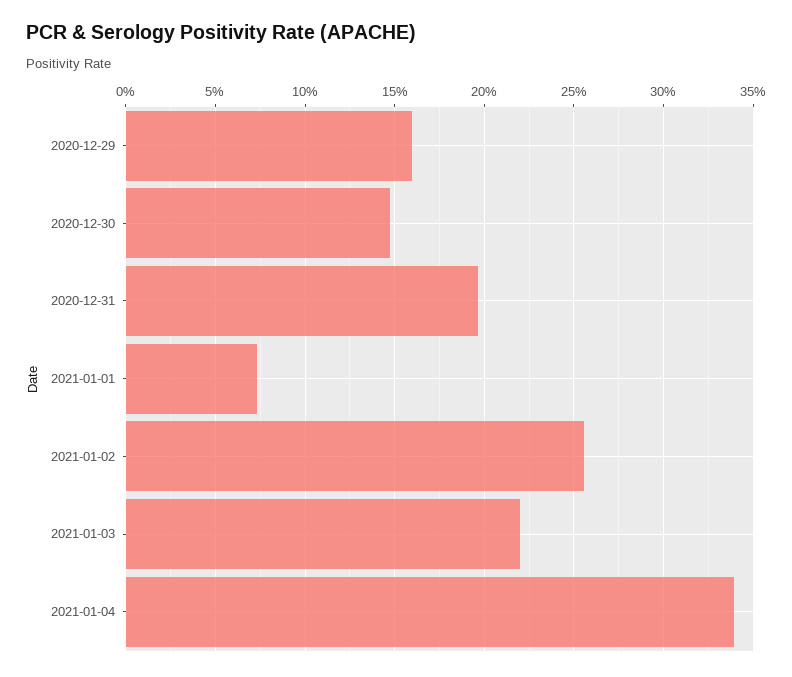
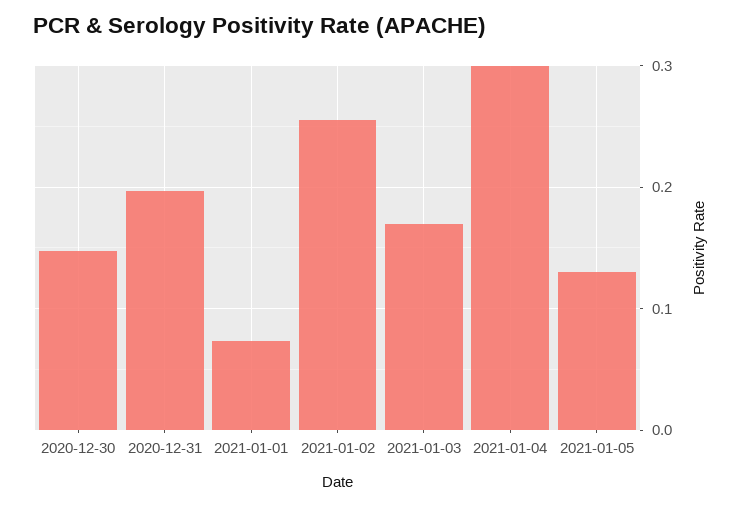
2020-12-29: 0.16 -> none
2021-01-03: 0.22 -> 0.17
2021-01-04: 0.34 -> 0.3
2021-01-05: none -> 0.13

